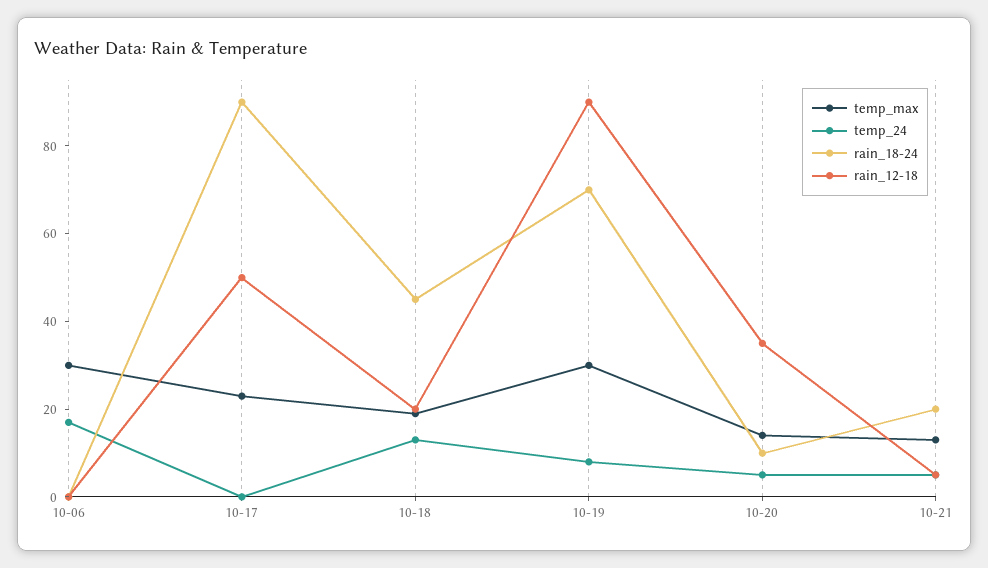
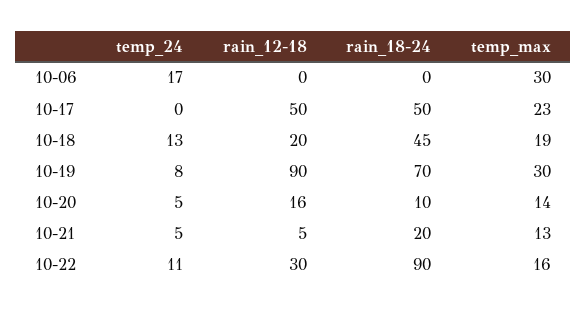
rain_18-24, 10-17: 90 -> 50
rain_12-18, 10-20: 35 -> 16
temp_24, 10-22: none -> 11
rain_12-18, 10-22: none -> 30
rain_18-24, 10-22: none -> 90
temp_max, 10-22: none -> 16

